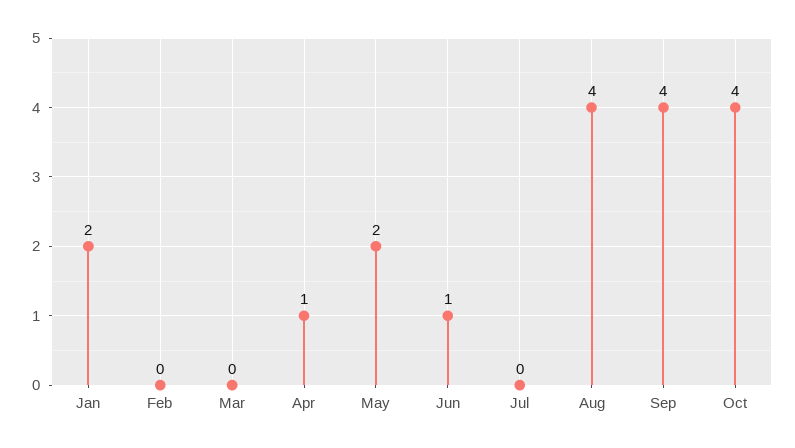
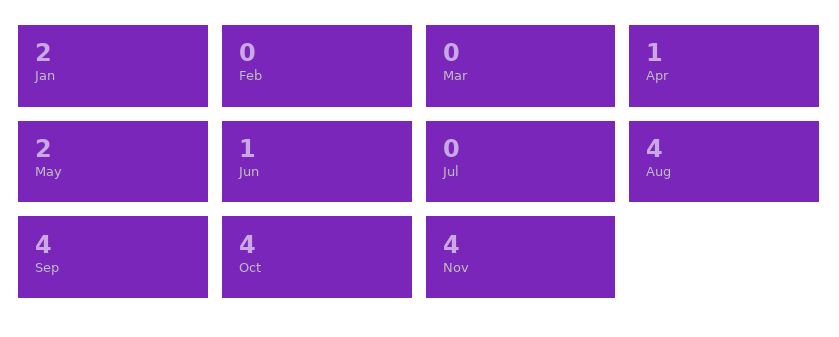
Nov: none -> 4

